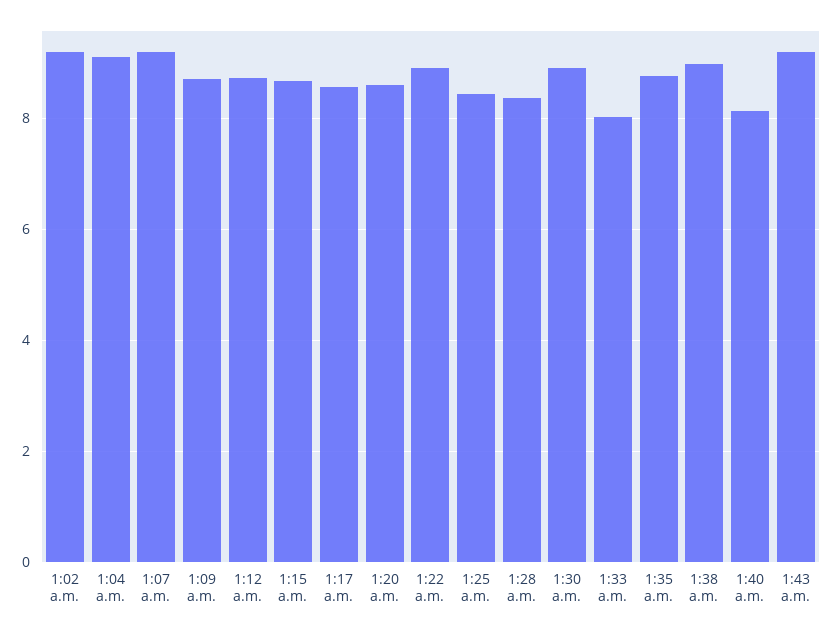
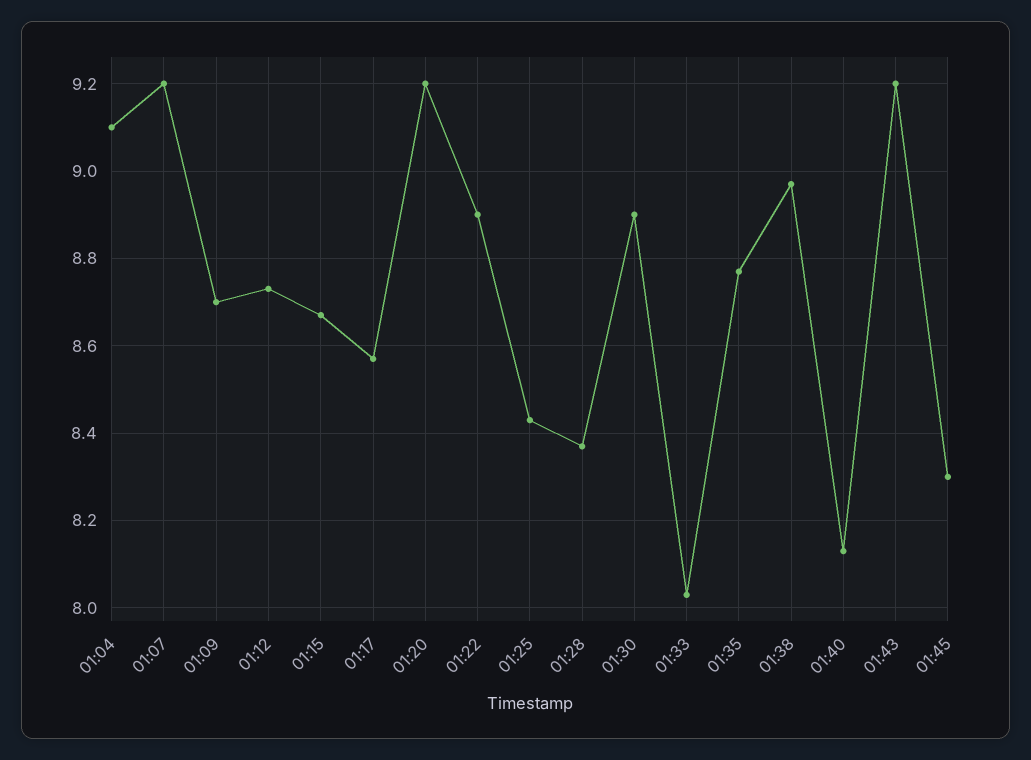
1:02 a.m.: 9.2 -> none
1:20 a.m.: 8.6 -> 9.2
01:45: none -> 8.3

